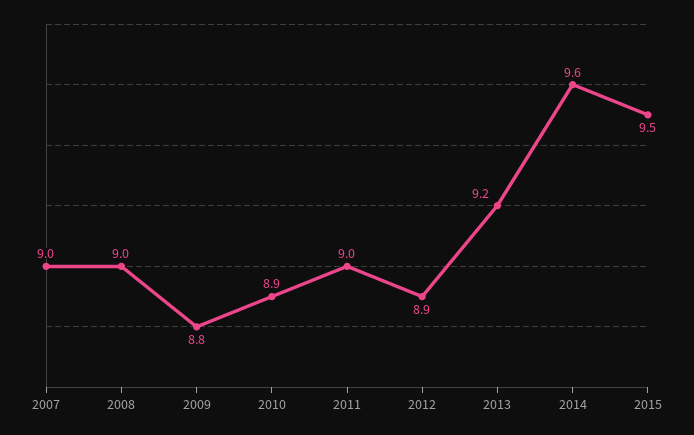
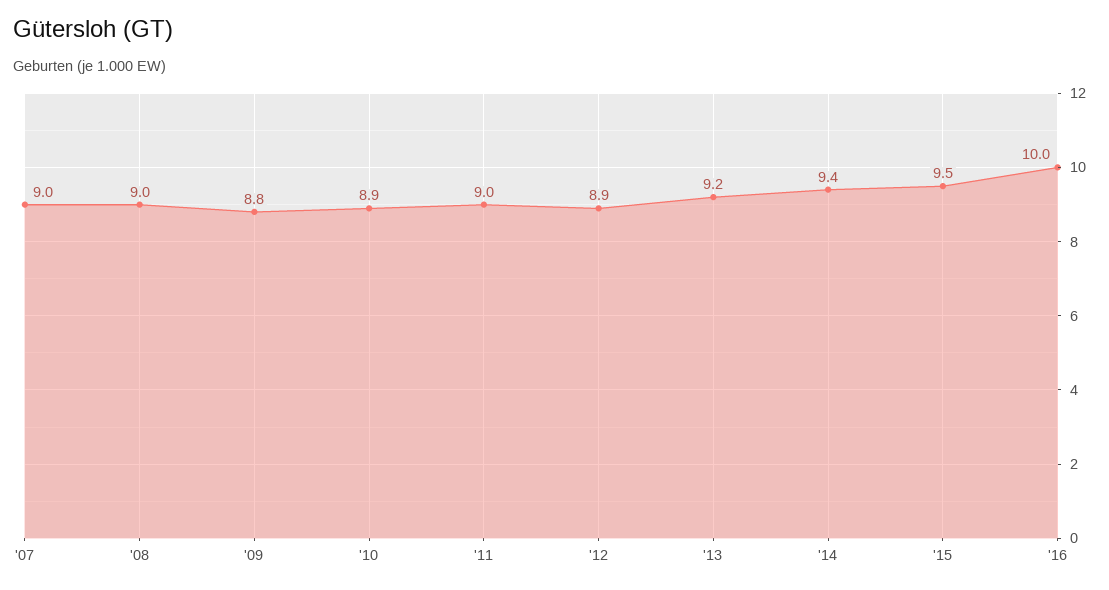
2014: 9.6 -> 9.4
'16: none -> 10

